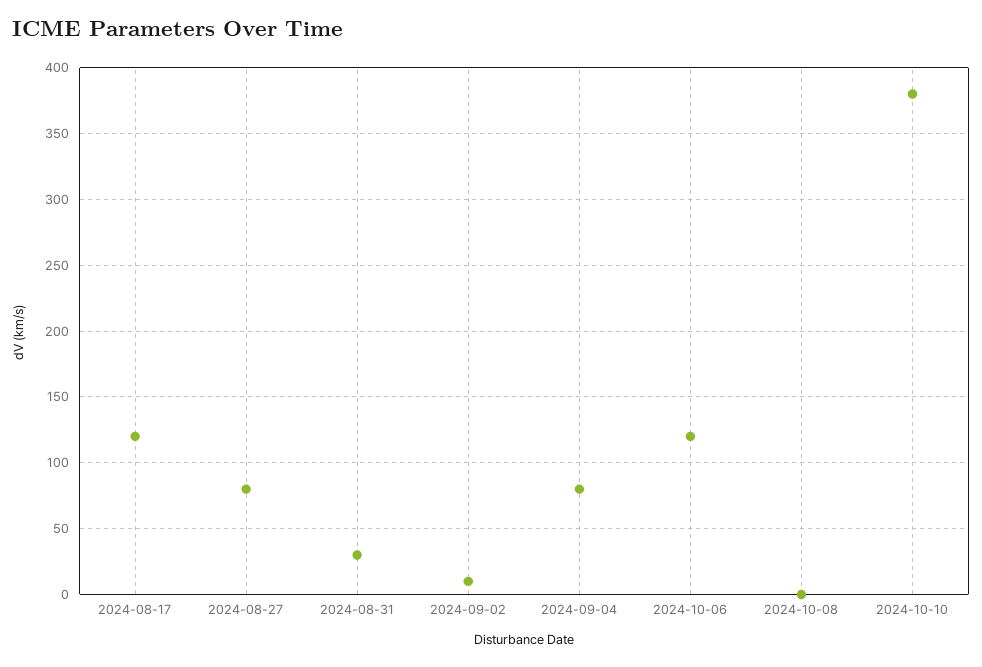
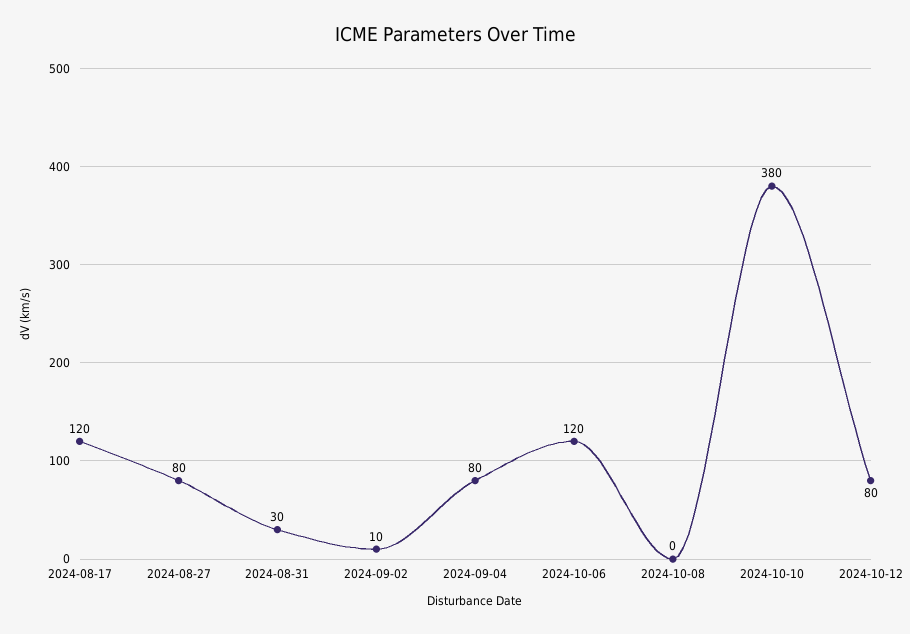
2024-10-12: none -> 80

